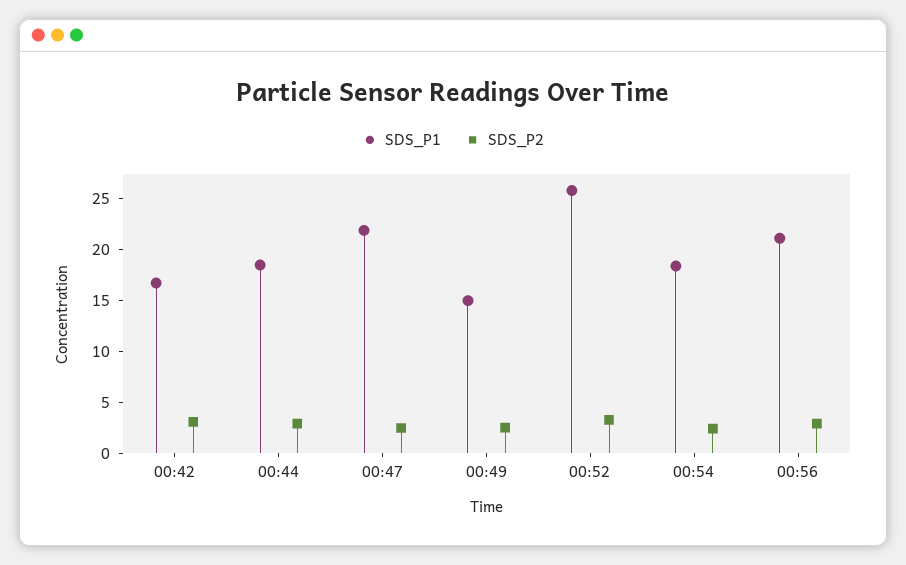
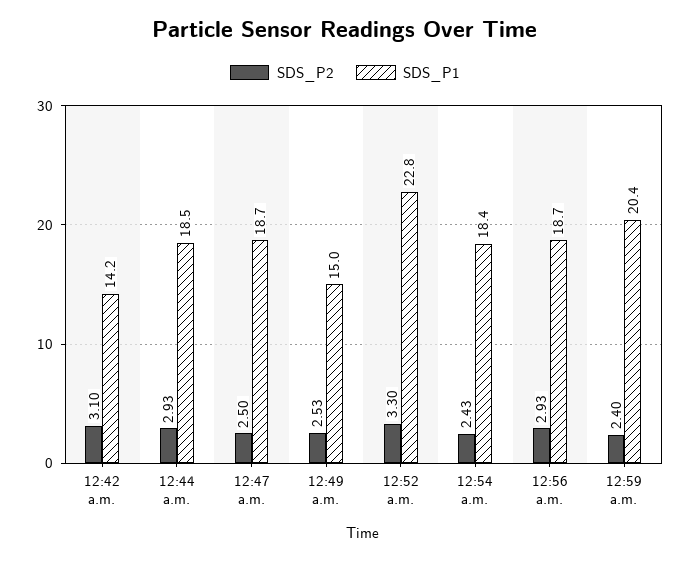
SDS_P1, 00:42: 17 -> 14.2
SDS_P1, 00:47: 22 -> 18.7
SDS_P1, 00:52: 26 -> 22.8
SDS_P1, 00:56: 21 -> 18.7
SDS_P2, 12:59 a.m.: none -> 2.4
SDS_P1, 12:59 a.m.: none -> 20.4

